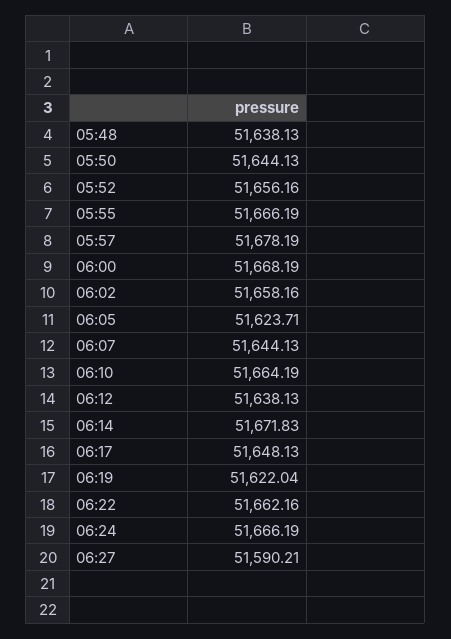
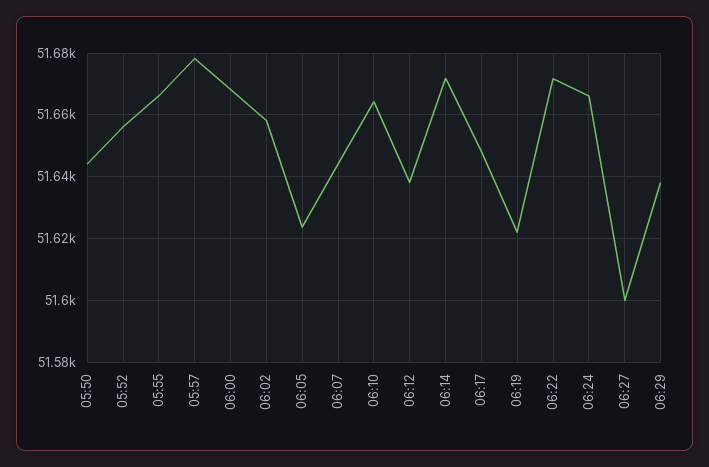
05:48: 51638.13 -> none
06:22: 51662.16 -> 51672
06:27: 51590.21 -> 51600
06:29: none -> 51638

